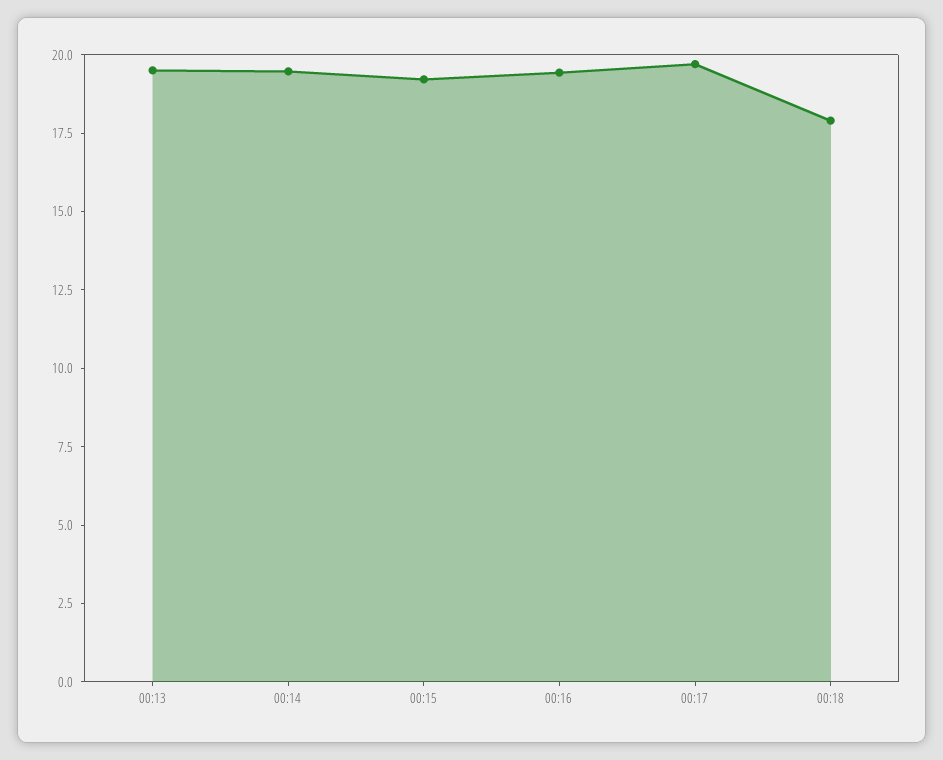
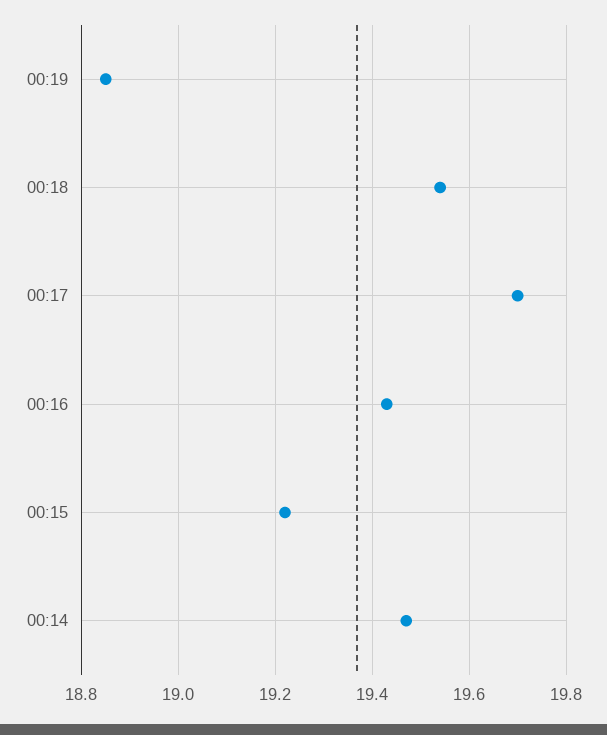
00:13: 19.5 -> none
00:18: 18 -> 19.55
00:19: none -> 18.85

